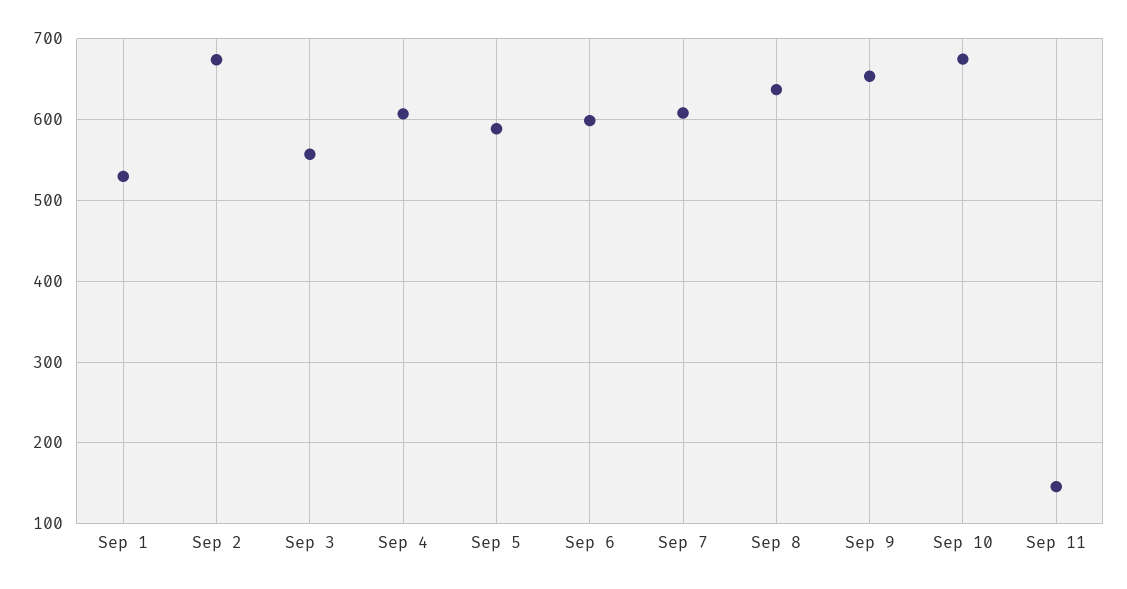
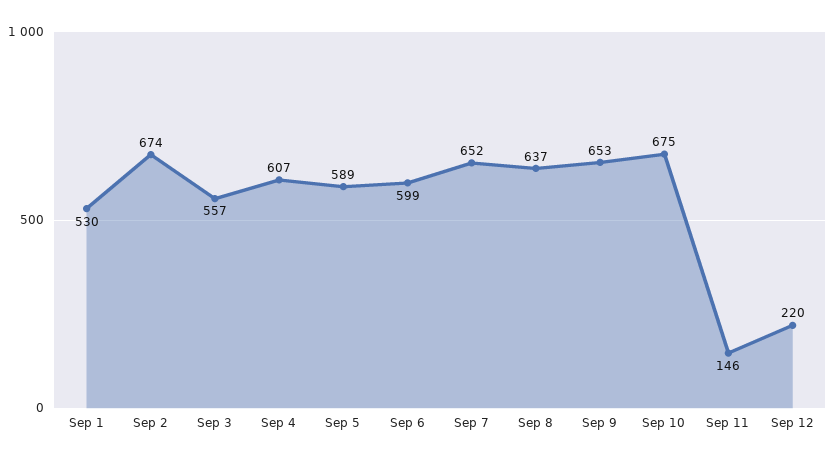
Sep 7: 610 -> 652
Sep 12: none -> 220

